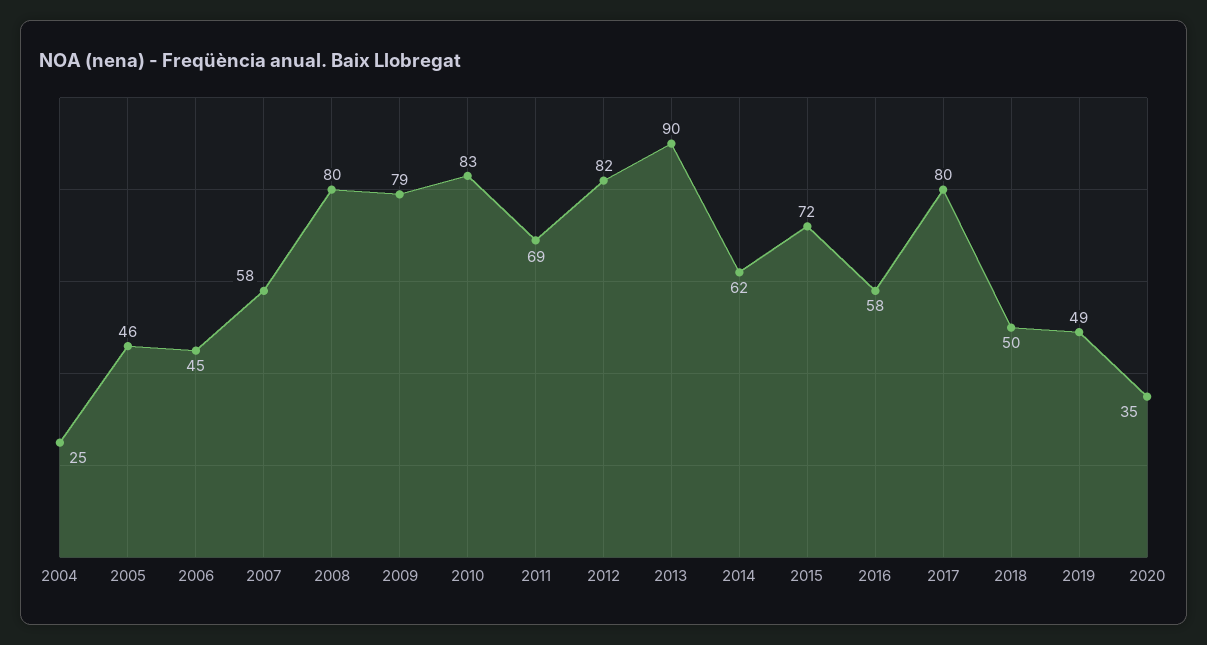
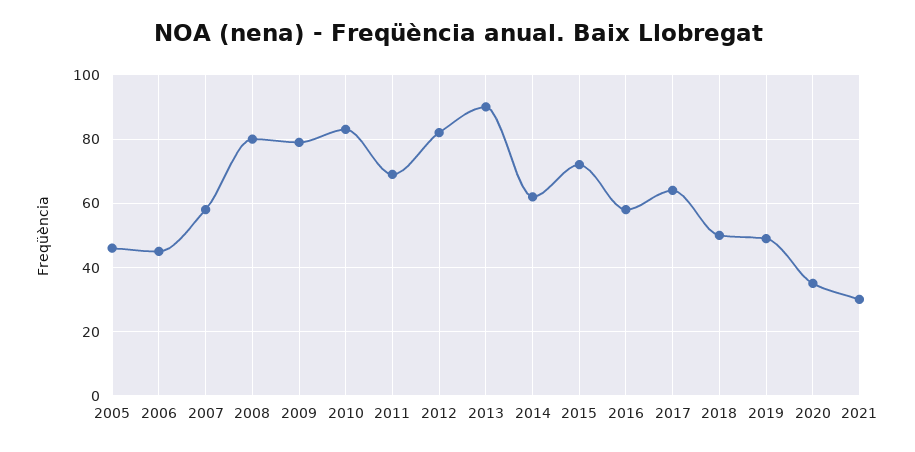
2004: 25 -> none
2017: 80 -> 65
2021: none -> 30

